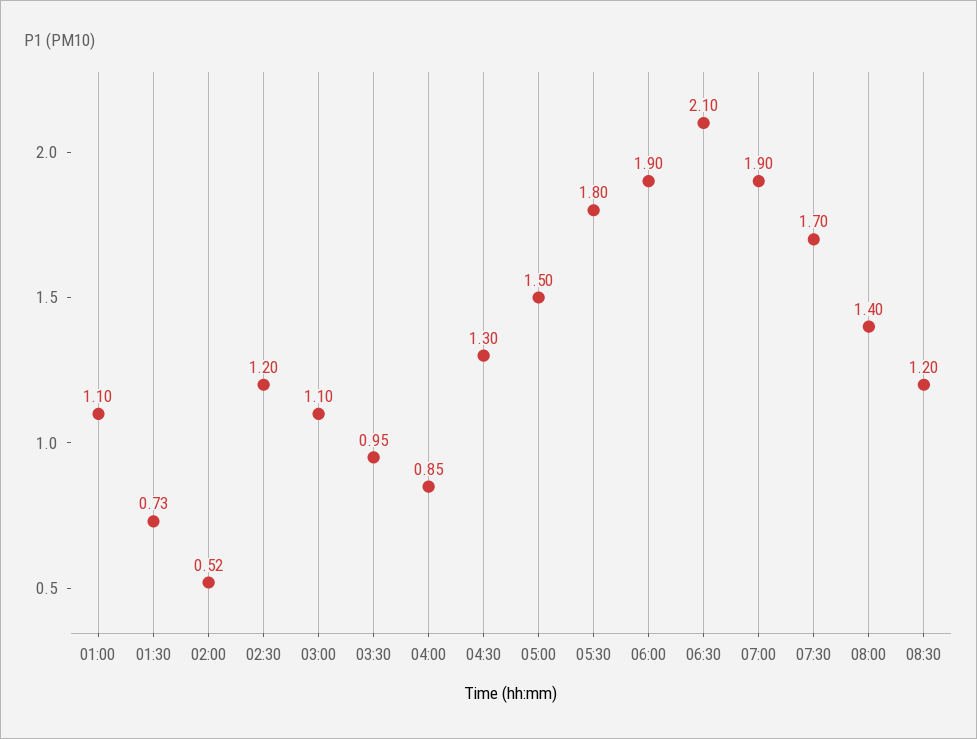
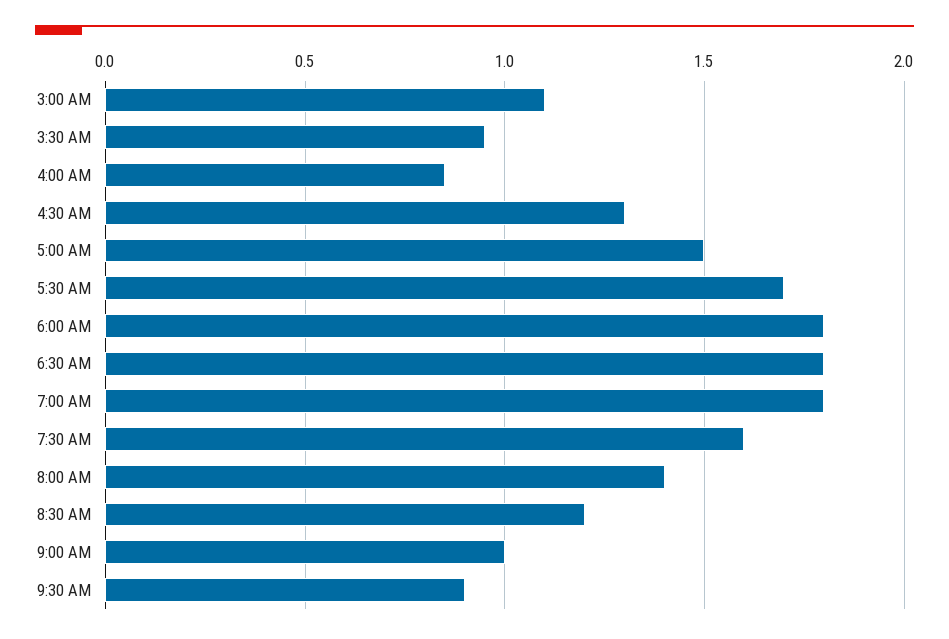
01:00: 1.1 -> none
01:30: 0.73 -> none
02:00: 0.52 -> none
02:30: 1.2 -> none
05:30: 1.8 -> 1.7
06:00: 1.9 -> 1.8
06:30: 2.1 -> 1.8
07:00: 1.9 -> 1.8
07:30: 1.7 -> 1.6
9:00 AM: none -> 1
9:30 AM: none -> 0.9

